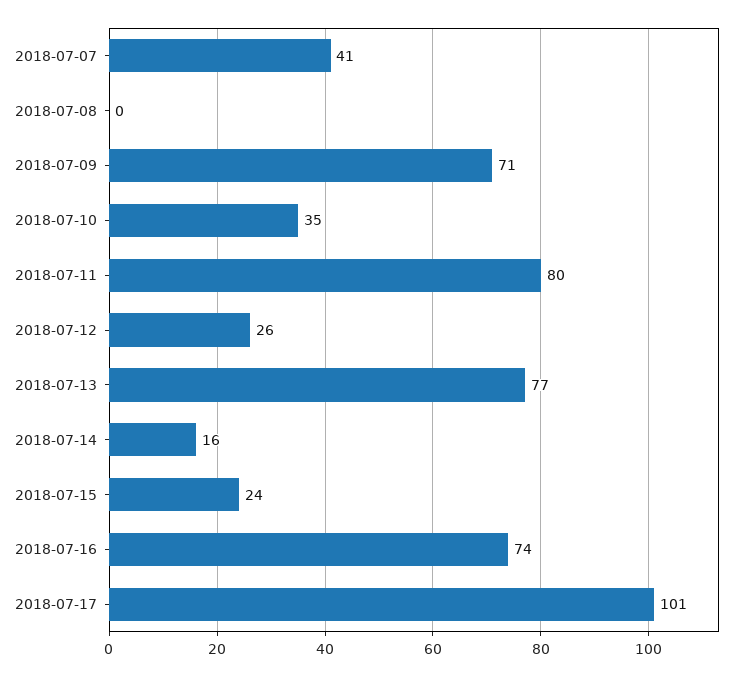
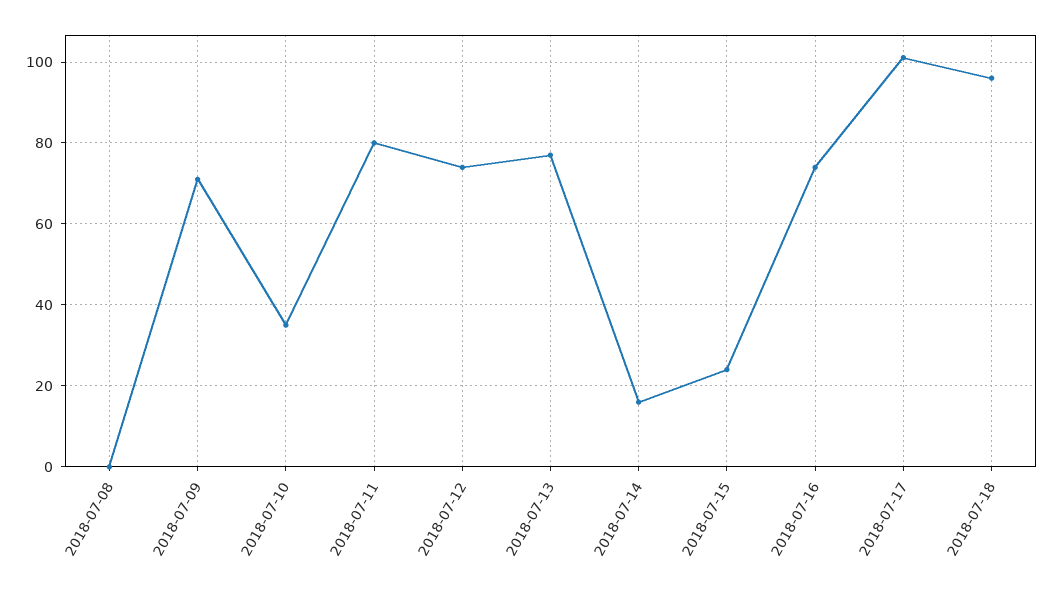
2018-07-07: 41 -> none
2018-07-12: 26 -> 74
2018-07-18: none -> 96

